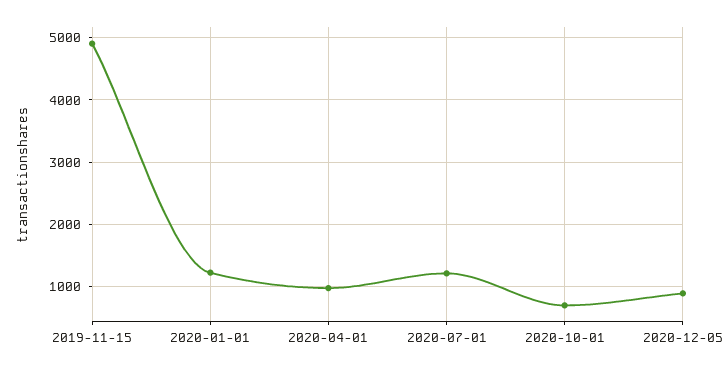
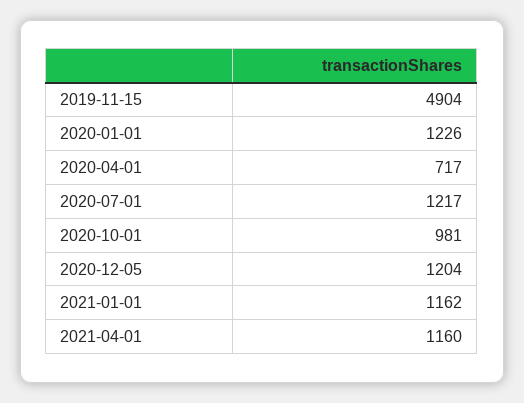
2020-04-01: 1000 -> 717
2020-10-01: 700 -> 981
2020-12-05: 900 -> 1204
2021-01-01: none -> 1162
2021-04-01: none -> 1160

